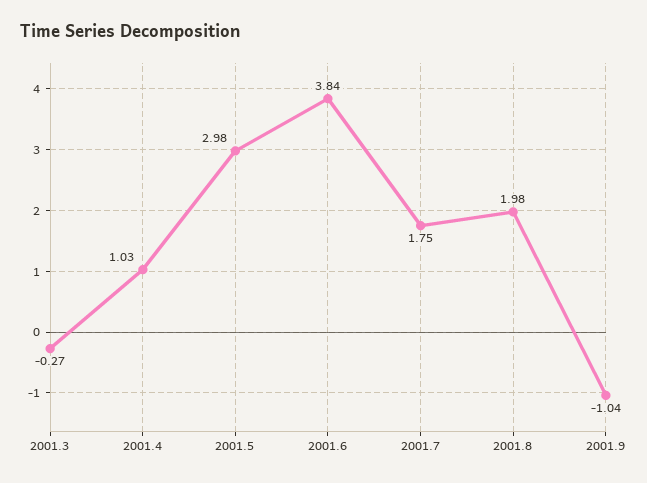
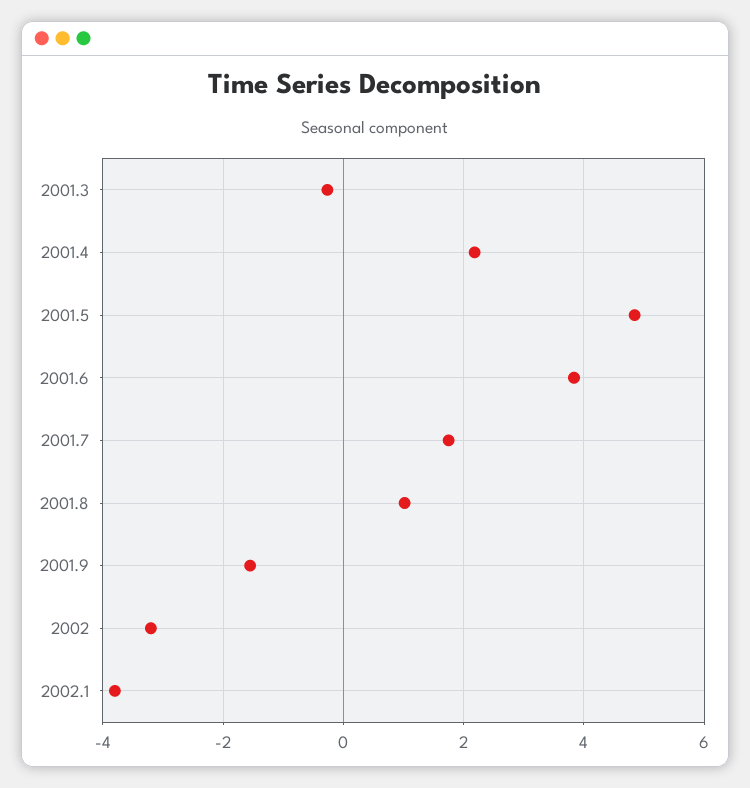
2001.4: 1.03 -> 2.2
2001.5: 2.98 -> 4.8
2001.8: 1.98 -> 1
2001.9: -1.04 -> -1.6
2002: none -> -3.2
2002.1: none -> -3.8

